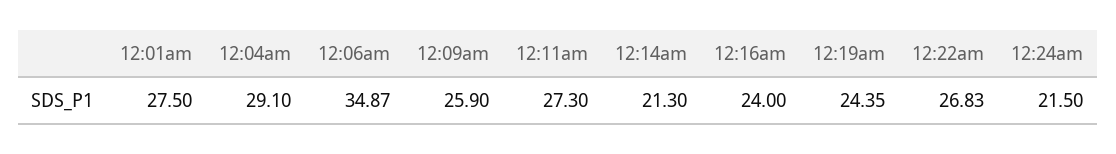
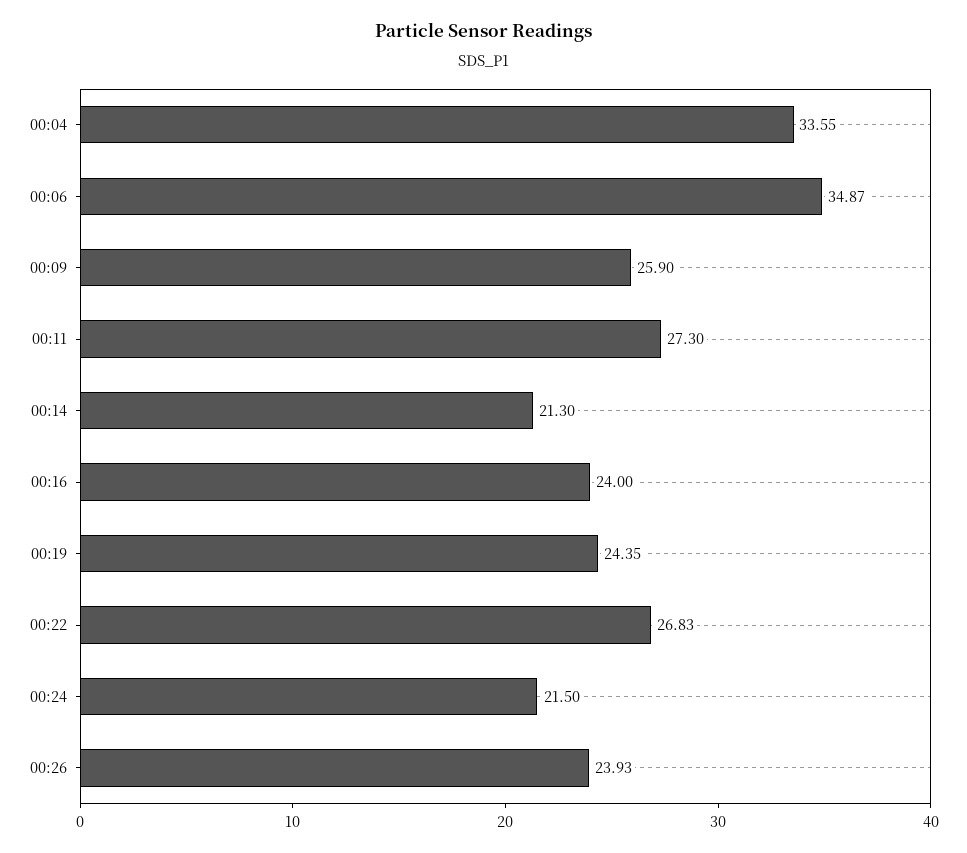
12:01am: 27.5 -> none
12:04am: 29.1 -> 33.55
00:26: none -> 23.93

